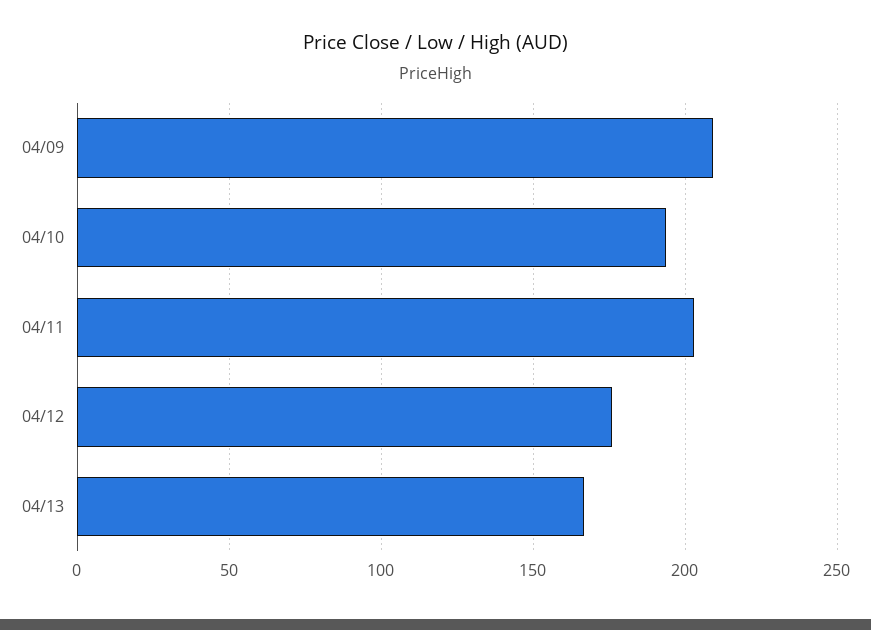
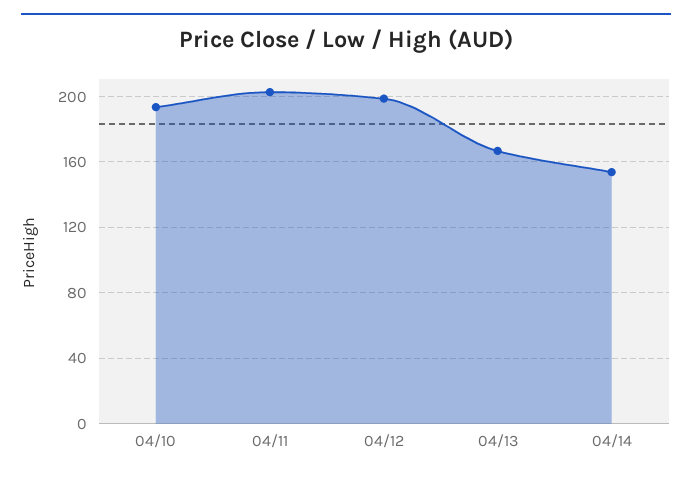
04/09: 210 -> none
04/12: 175 -> 200
04/14: none -> 155

